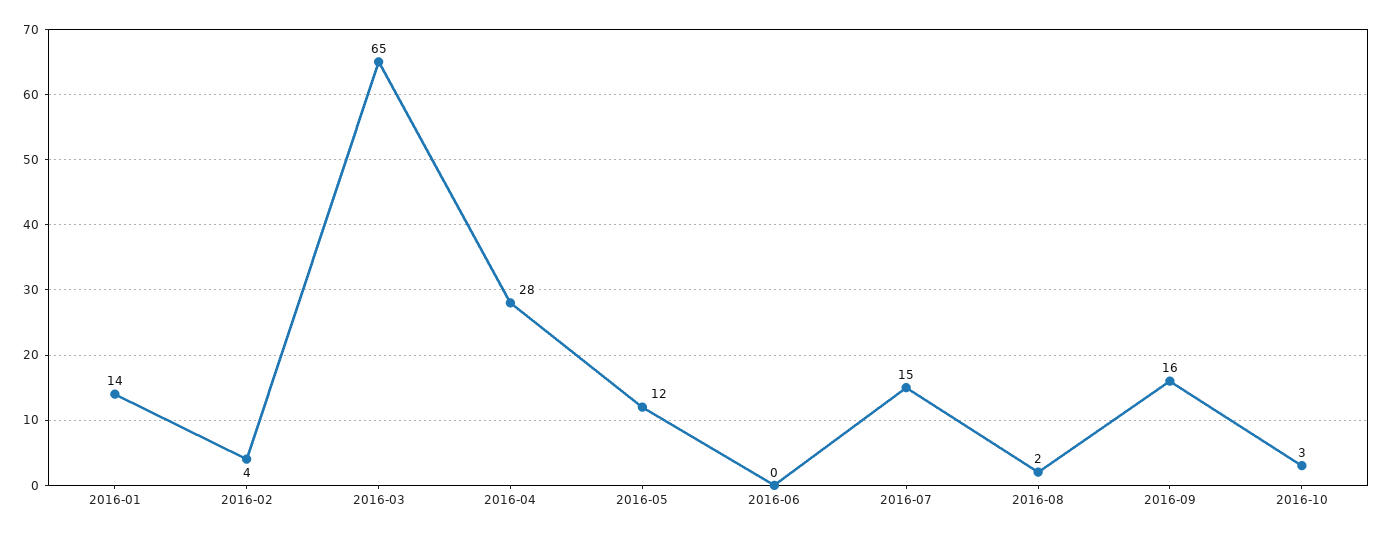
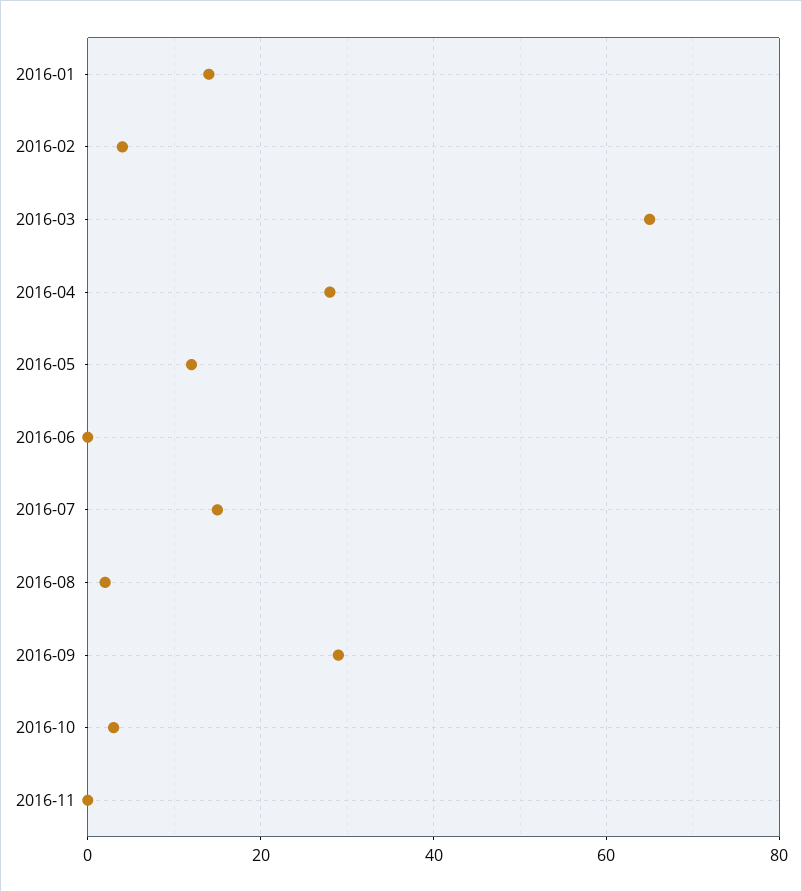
2016-09: 16 -> 30
2016-11: none -> 0

